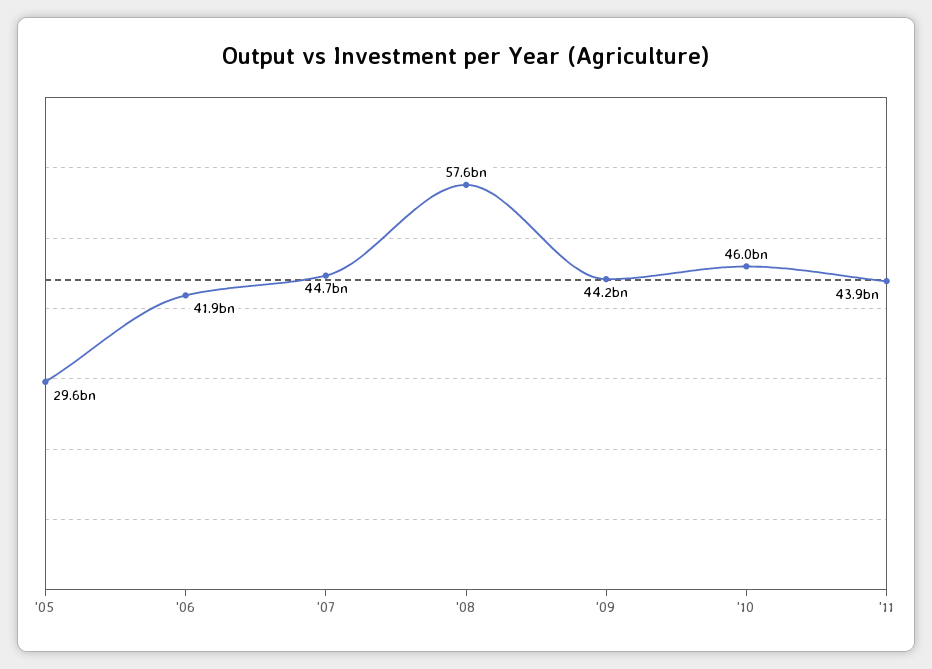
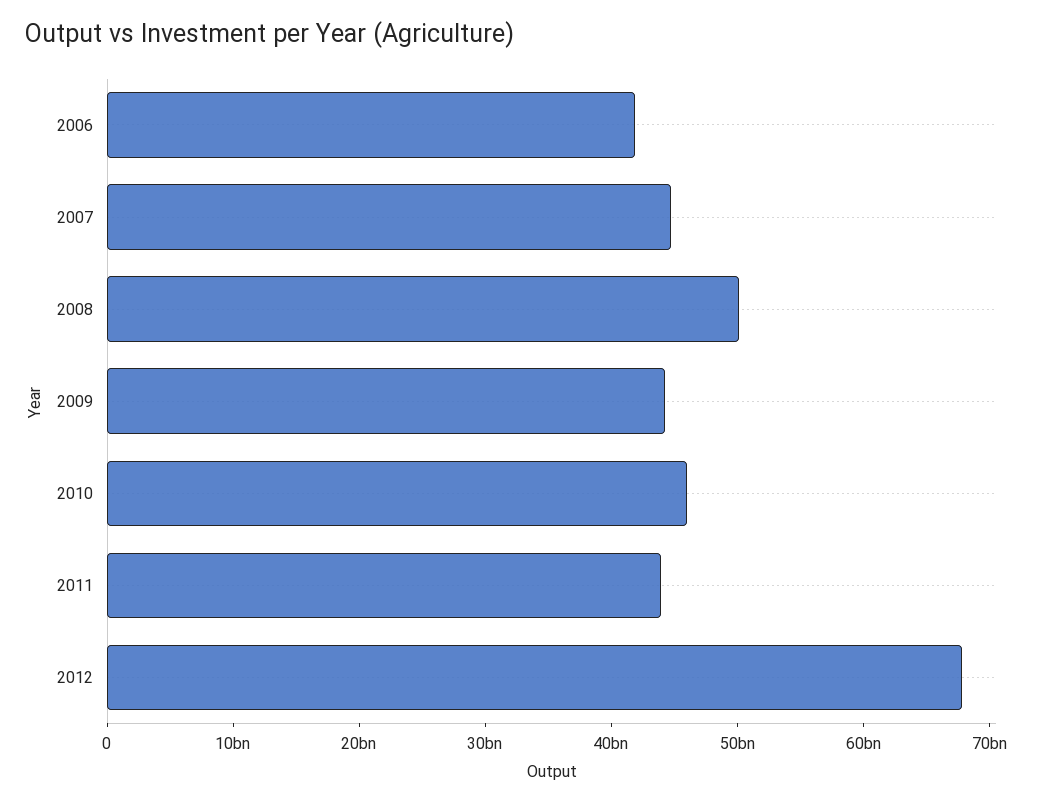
'05: 29600000000 -> none
'08: 57600000000 -> 50000000000
2012: none -> 68000000000

